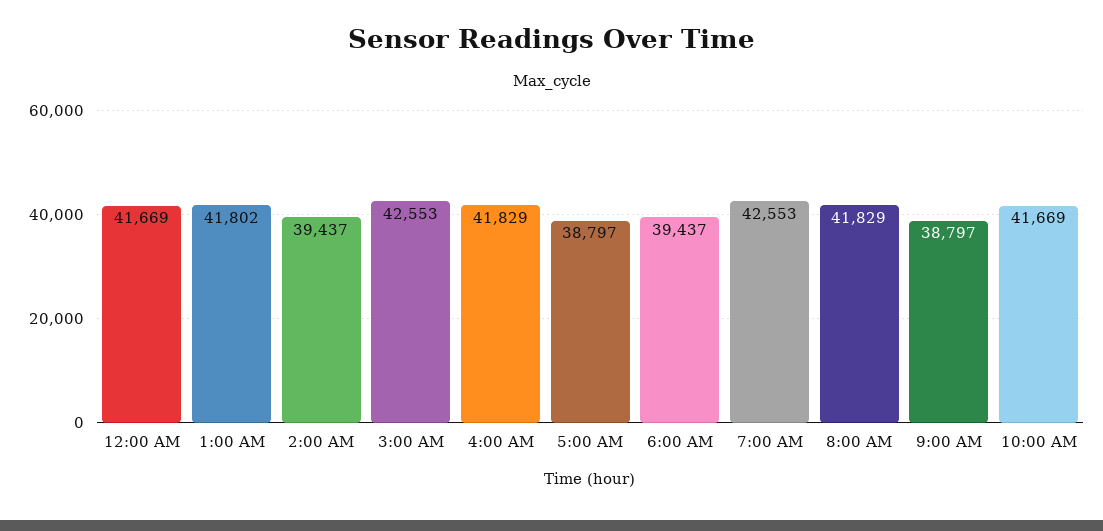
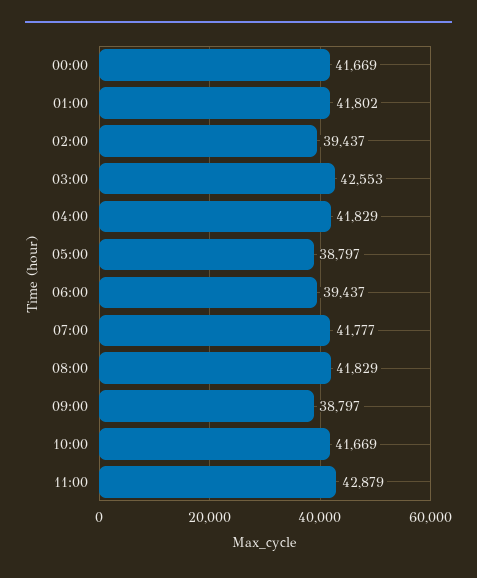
7:00 AM: 42553 -> 41777
11:00: none -> 42879

